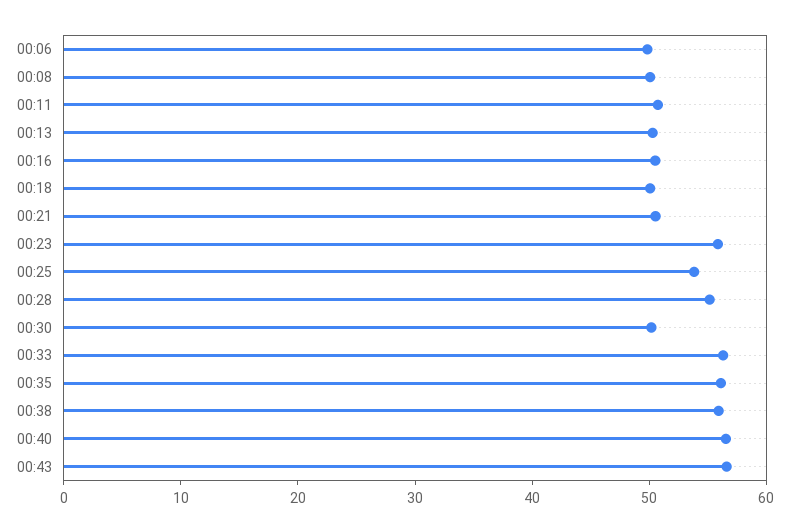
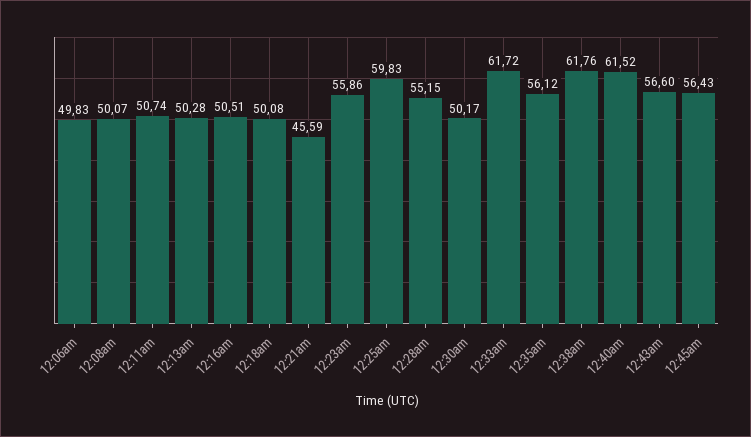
00:21: 50 -> 45.59
00:25: 54 -> 59.83
00:33: 56 -> 61.72
00:38: 56 -> 61.76
00:40: 56 -> 61.52
12:45am: none -> 56.43

